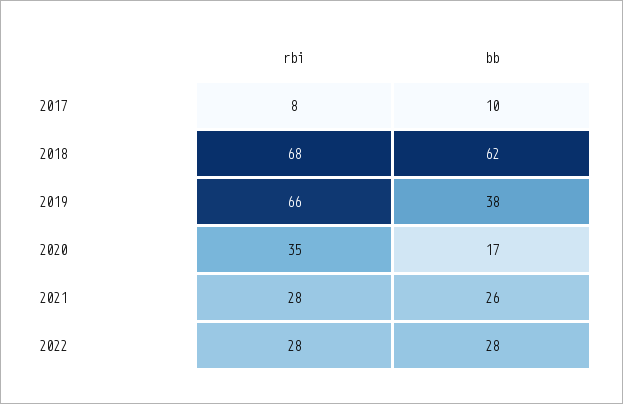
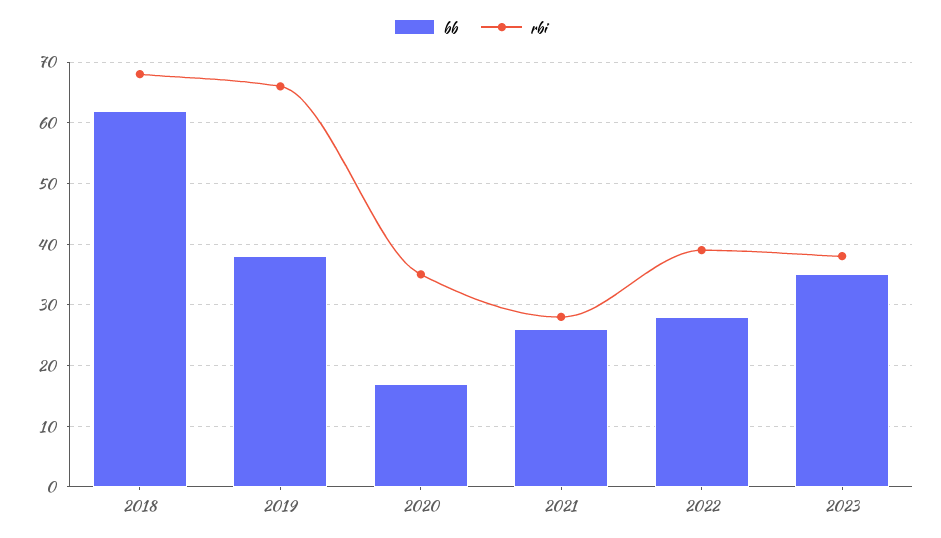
rbi, 2017: 8 -> none
bb, 2017: 10 -> none
rbi, 2022: 28 -> 39
bb, 2023: none -> 35
rbi, 2023: none -> 38

